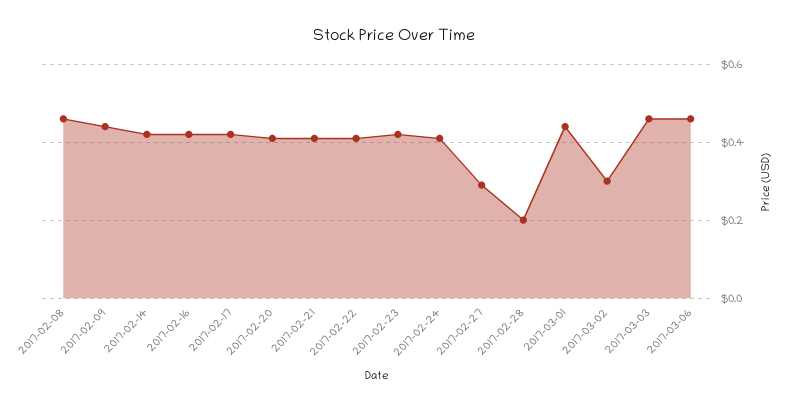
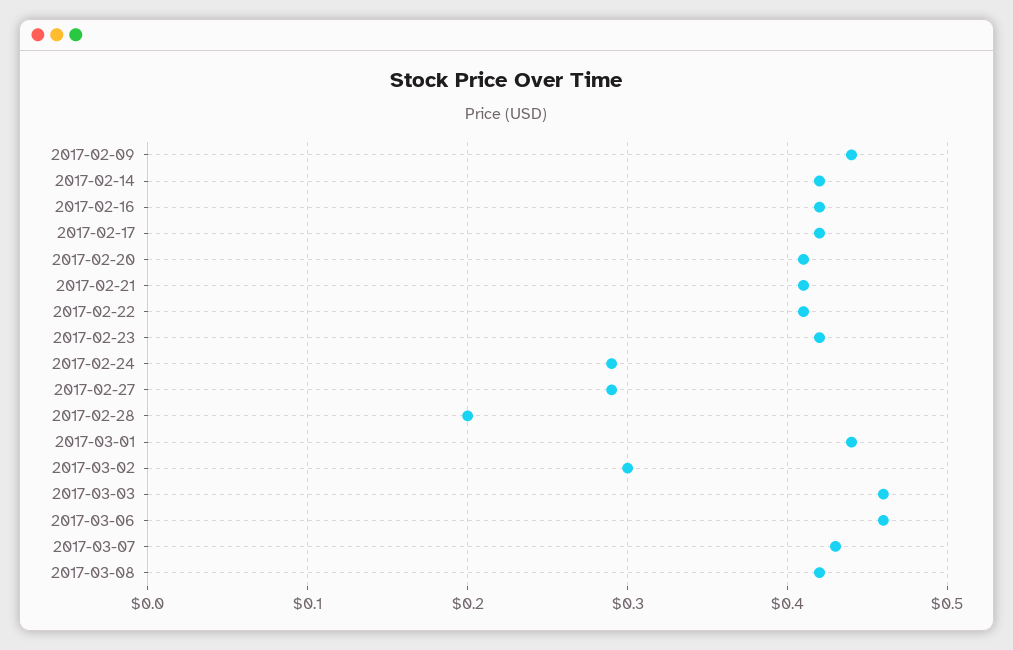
2017-02-08: 0.45 -> none
2017-02-24: 0.4 -> 0.29
2017-03-07: none -> 0.43
2017-03-08: none -> 0.42

